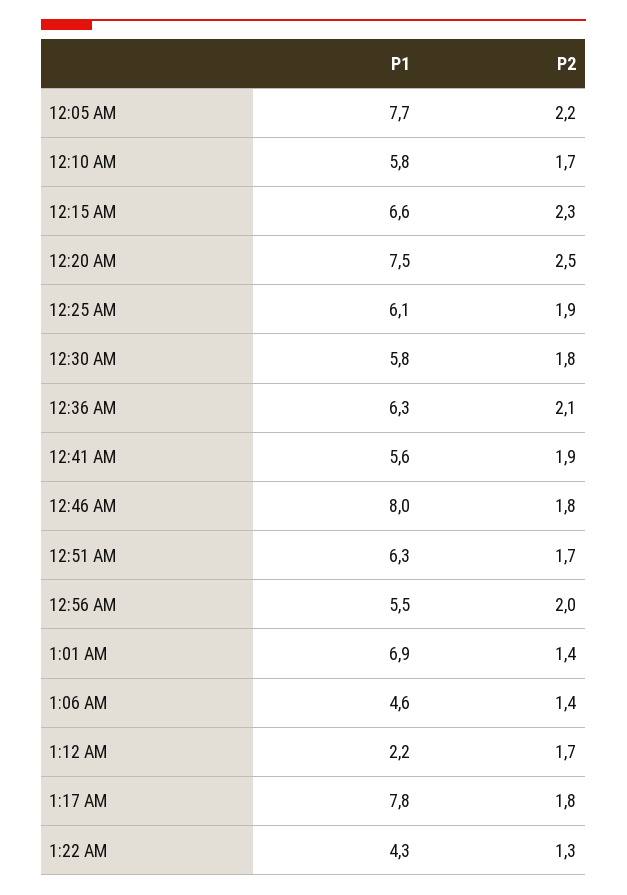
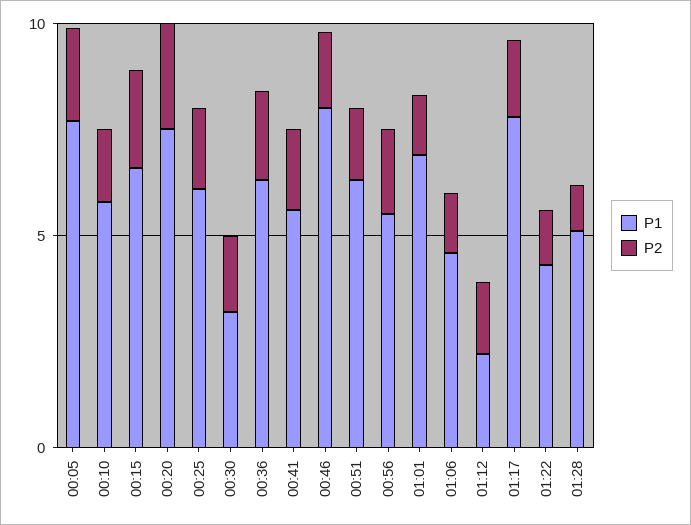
P1, 12:30 AM: 5.8 -> 3
P1, 01:28: none -> 5
P2, 01:28: none -> 1

